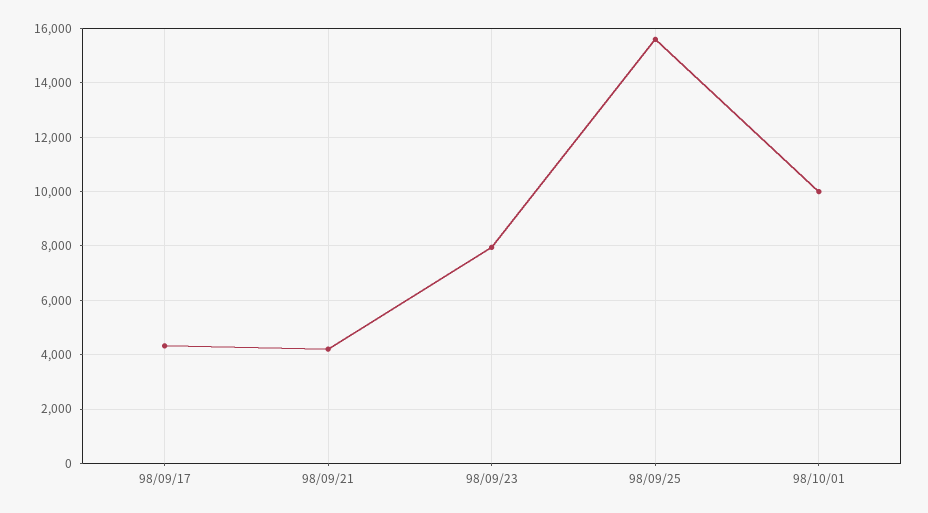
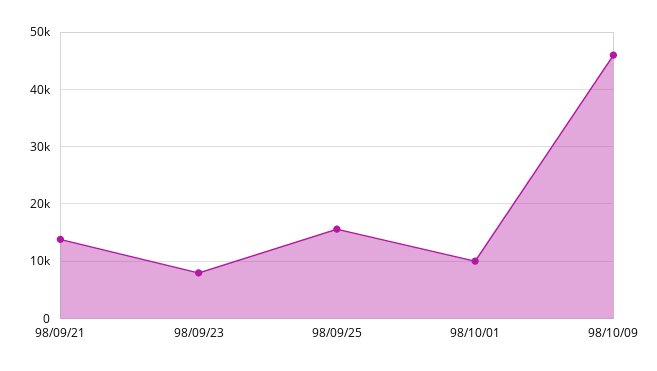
98/09/17: 4250 -> none
98/09/21: 4250 -> 14000
98/10/09: none -> 46000

